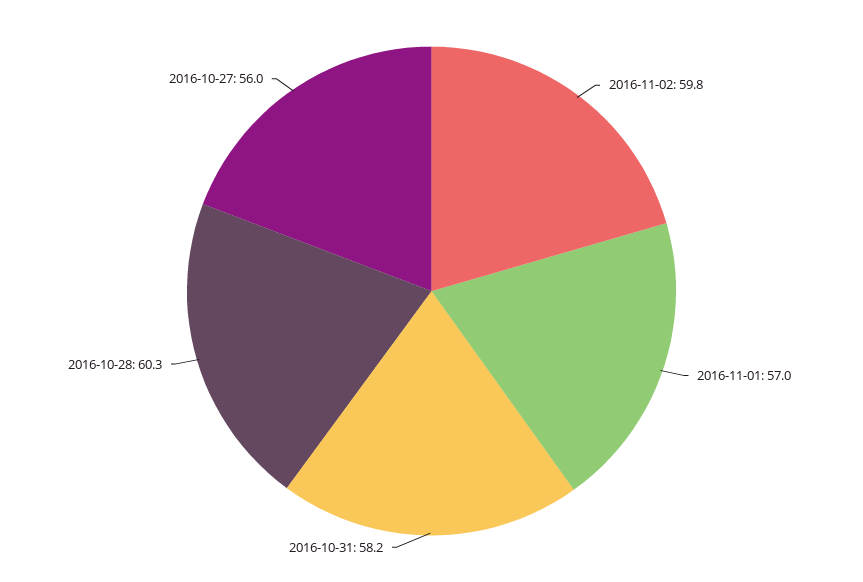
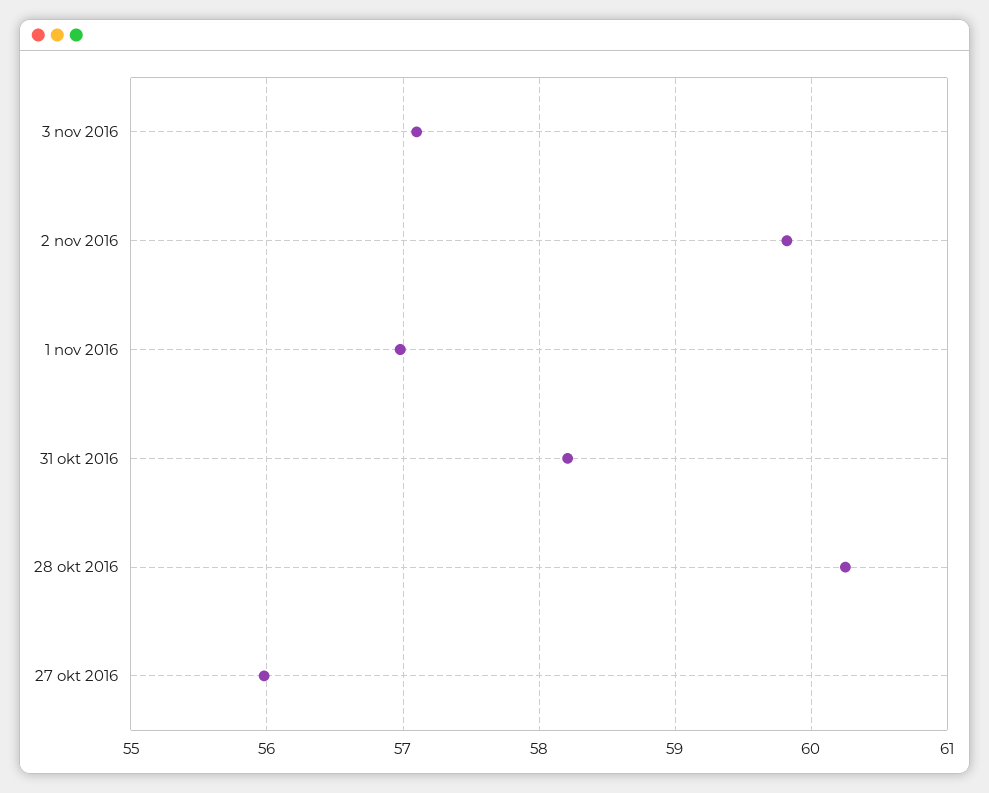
3 nov 2016: none -> 57.1

